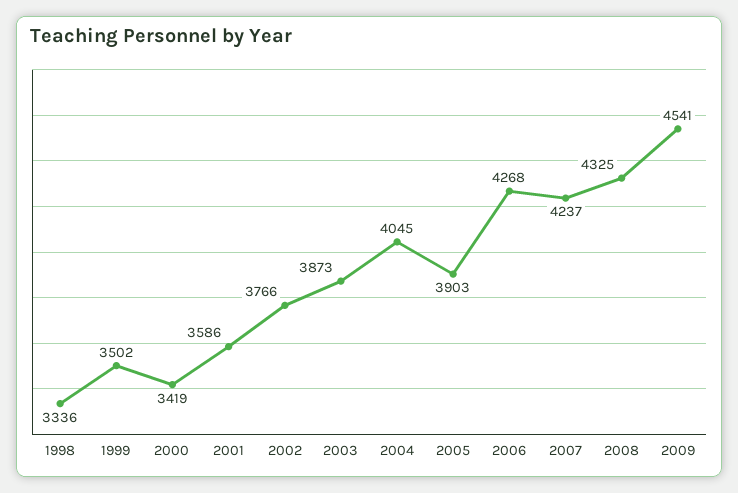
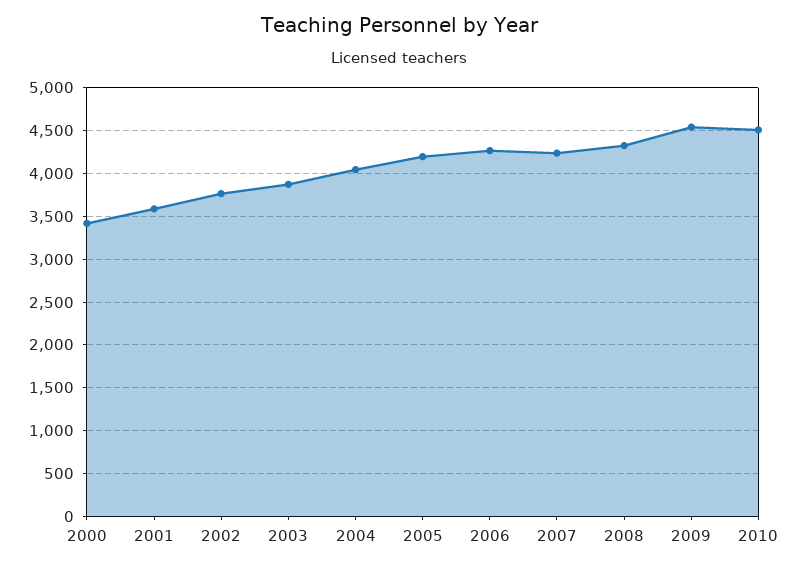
1998: 3336 -> none
1999: 3502 -> none
2005: 3903 -> 4200
2010: none -> 4500

